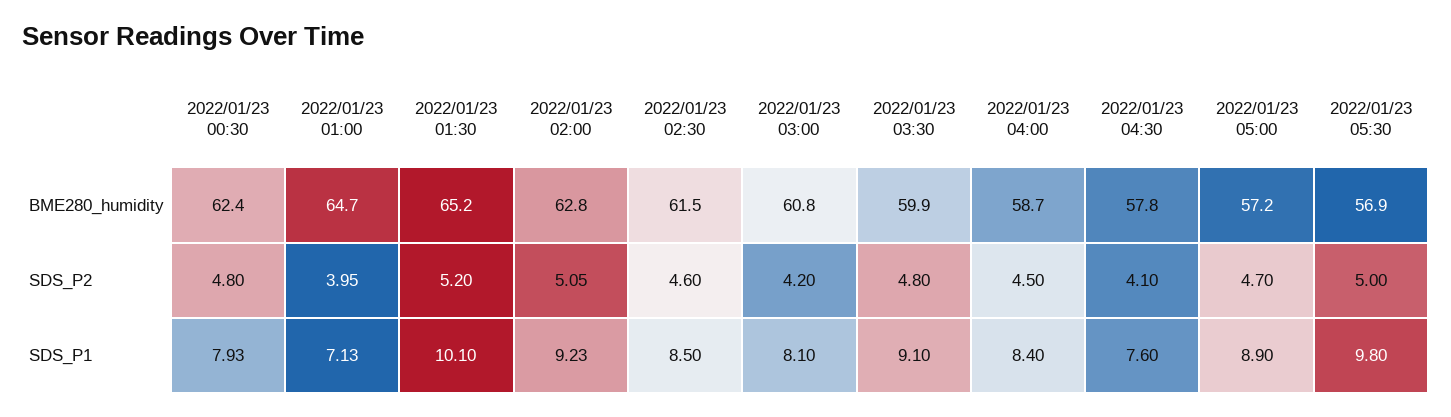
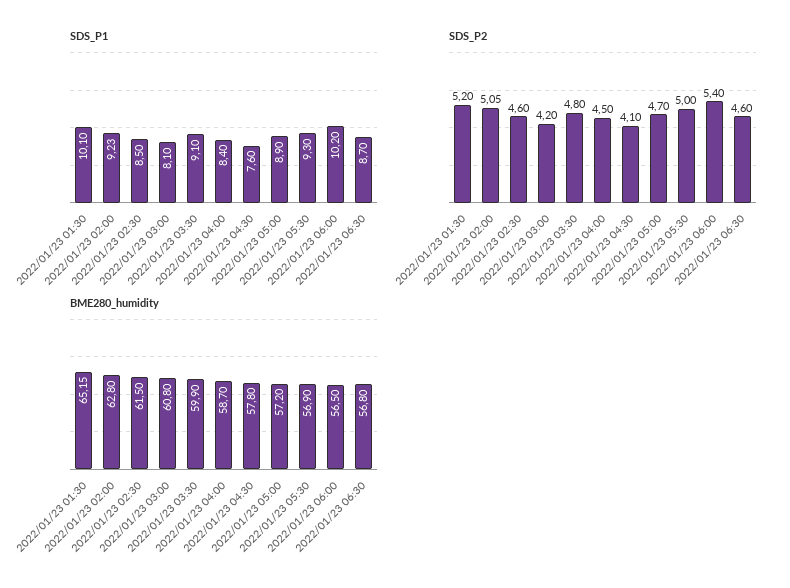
BME280_humidity, 2022/01/23 00:30: 62.4 -> none
BME280_humidity, 2022/01/23 01:00: 64.7 -> none
SDS_P2, 2022/01/23 00:30: 4.8 -> none
SDS_P2, 2022/01/23 01:00: 3.95 -> none
SDS_P1, 2022/01/23 00:30: 7.93 -> none
SDS_P1, 2022/01/23 01:00: 7.13 -> none
SDS_P1, 2022/01/23 05:30: 9.8 -> 9.3
SDS_P1, 2022/01/23 06:00: none -> 10.2
SDS_P1, 2022/01/23 06:30: none -> 8.7
SDS_P2, 2022/01/23 06:00: none -> 5.4
SDS_P2, 2022/01/23 06:30: none -> 4.6
BME280_humidity, 2022/01/23 06:00: none -> 56.5
BME280_humidity, 2022/01/23 06:30: none -> 56.8

